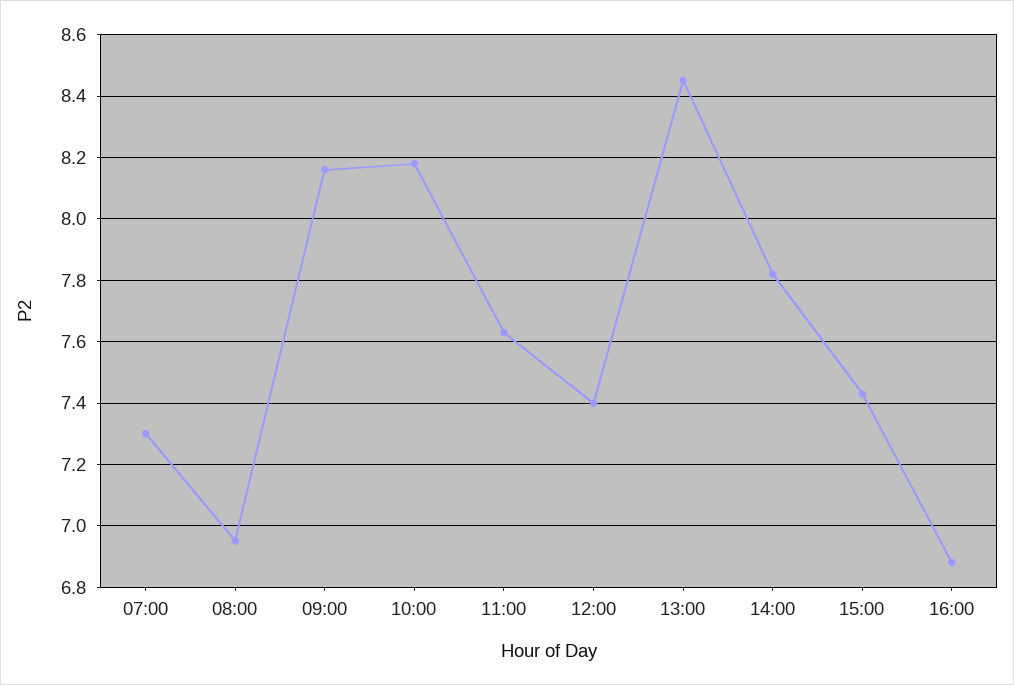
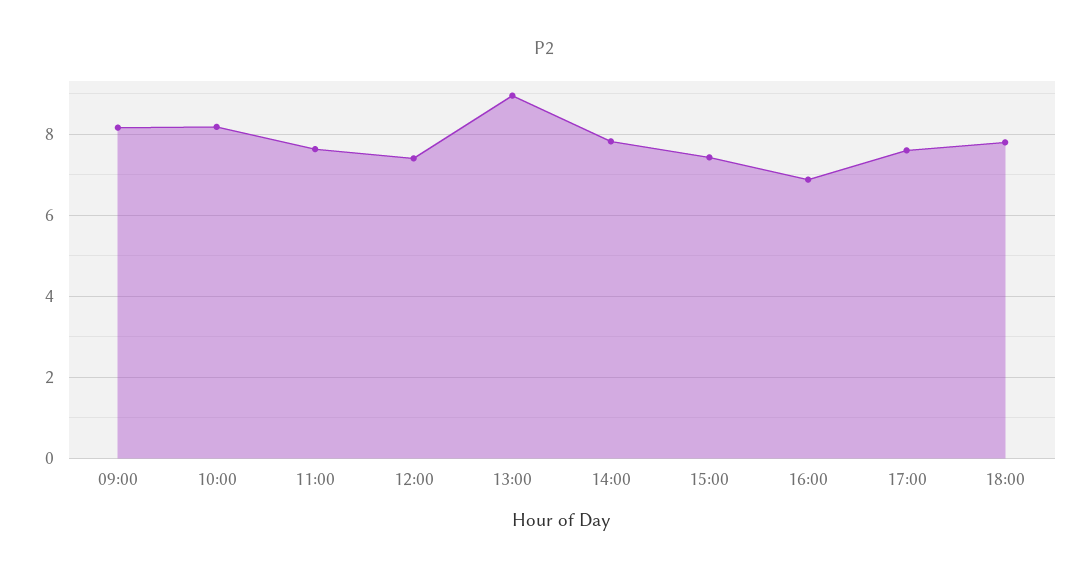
07:00: 7.3 -> none
08:00: 6.95 -> none
13:00: 8.45 -> 9
17:00: none -> 7.6
18:00: none -> 7.8

